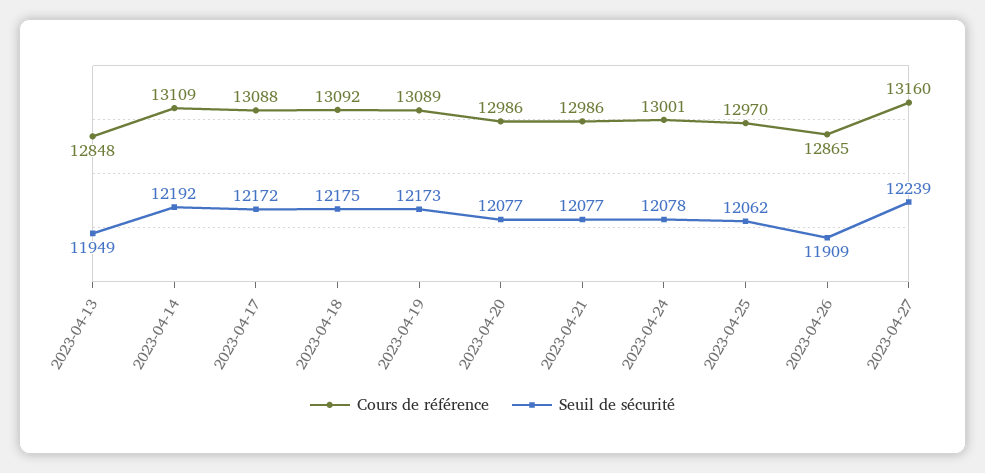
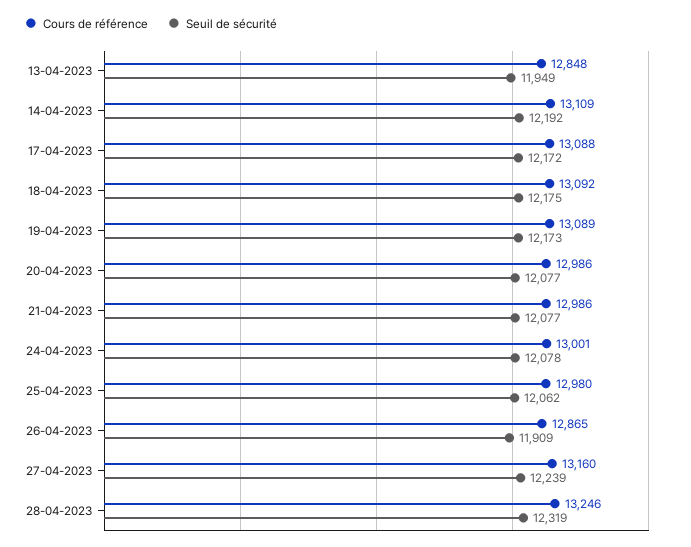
Cours de référence, 2023-04-25: 12970 -> 12980
Cours de référence, 28-04-2023: none -> 13246
Seuil de sécurité, 28-04-2023: none -> 12319

